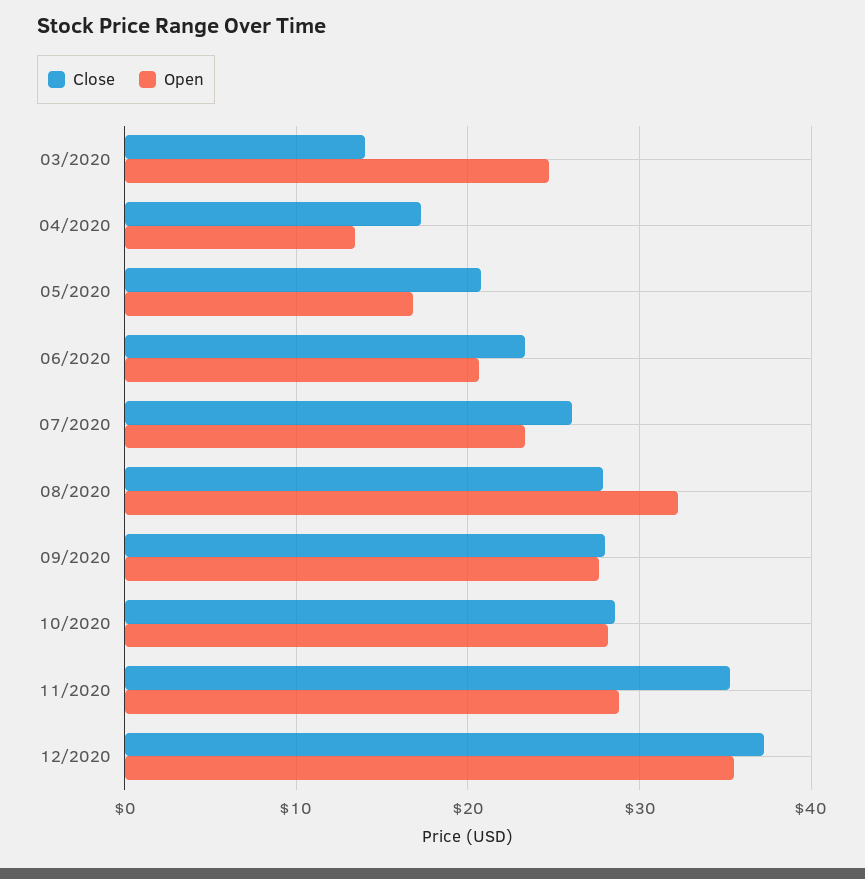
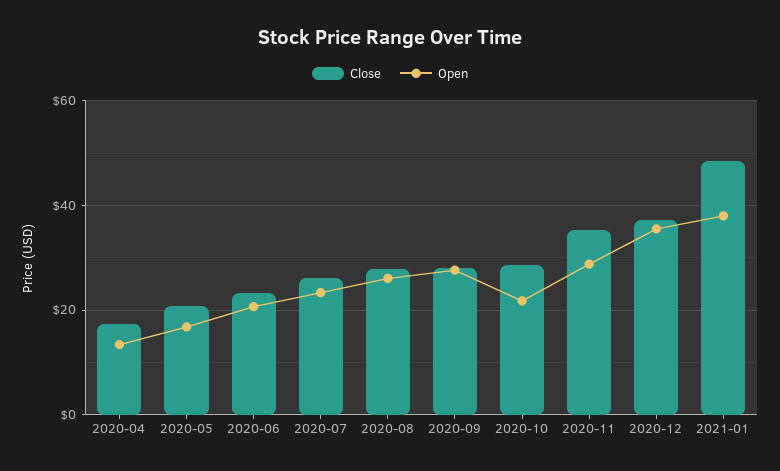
Close, 03/2020: 14 -> none
Open, 03/2020: 25 -> none
Open, 08/2020: 32 -> 26
Open, 10/2020: 28 -> 22
Close, 2021-01: none -> 48
Open, 2021-01: none -> 38

